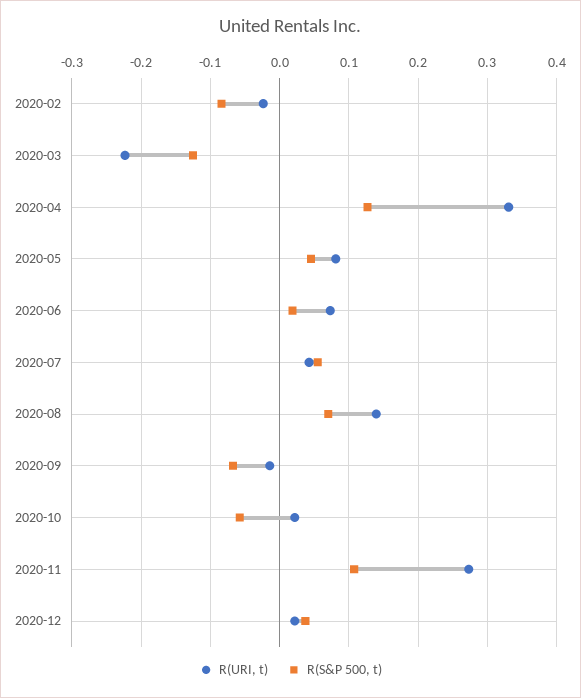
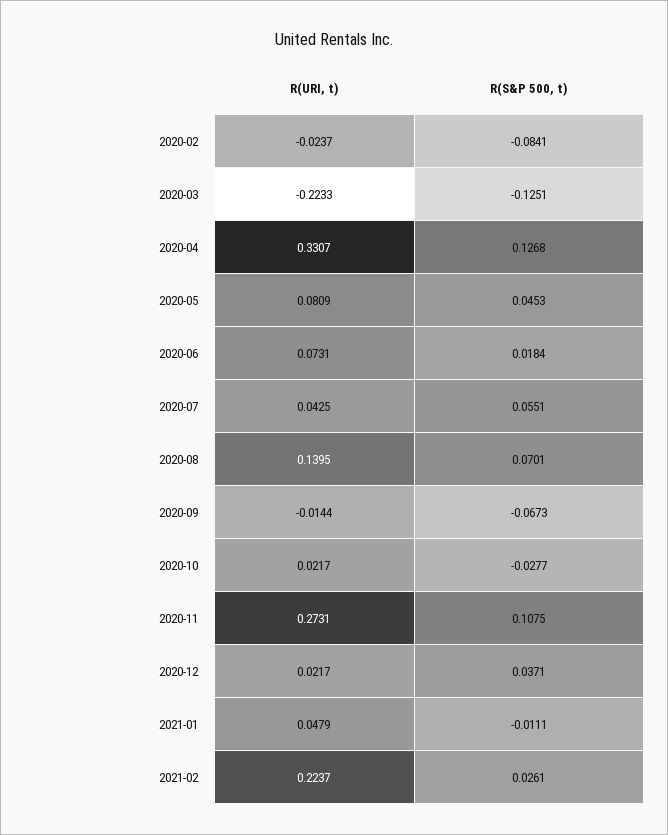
R(S&P 500, t), 2020-10: -0.06 -> -0.0277
R(URI, t), 2021-01: none -> 0.0479
R(S&P 500, t), 2021-01: none -> -0.0111
R(URI, t), 2021-02: none -> 0.2237
R(S&P 500, t), 2021-02: none -> 0.0261

